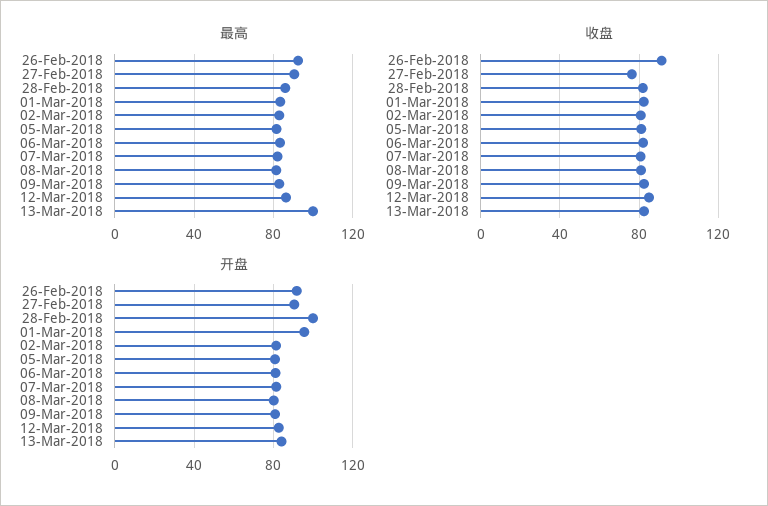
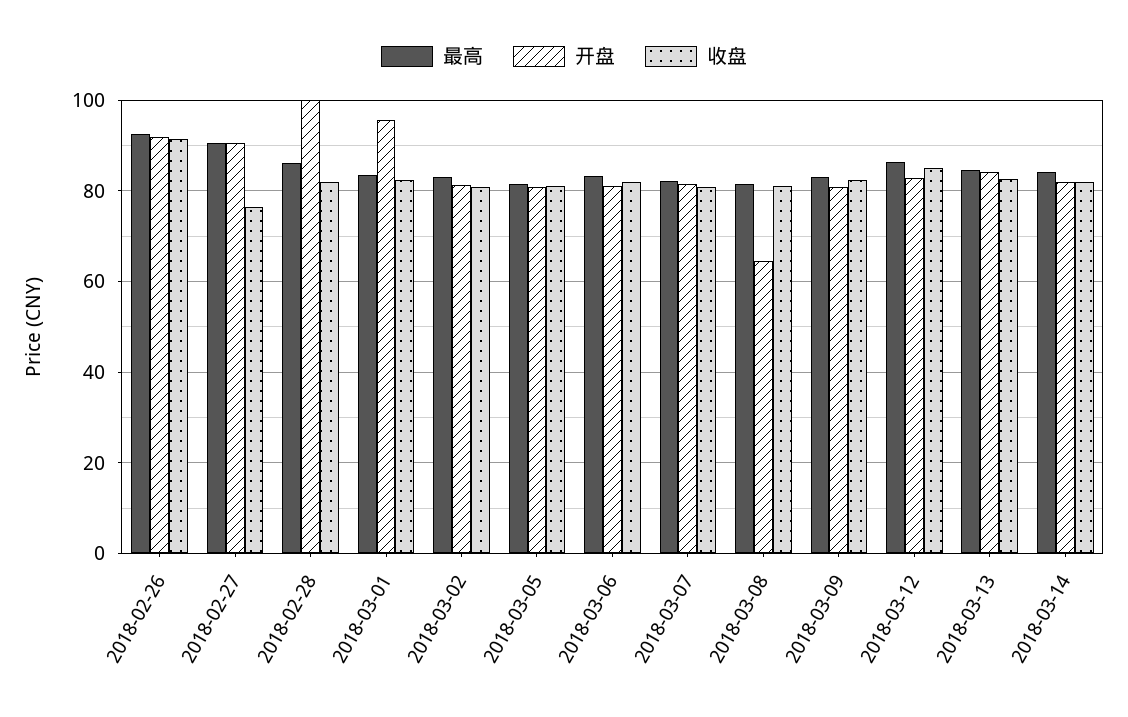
最高, 13-Mar-2018: 100 -> 84
开盘, 08-Mar-2018: 80 -> 64
最高, 2018-03-14: none -> 84
开盘, 2018-03-14: none -> 82
收盘, 2018-03-14: none -> 82

